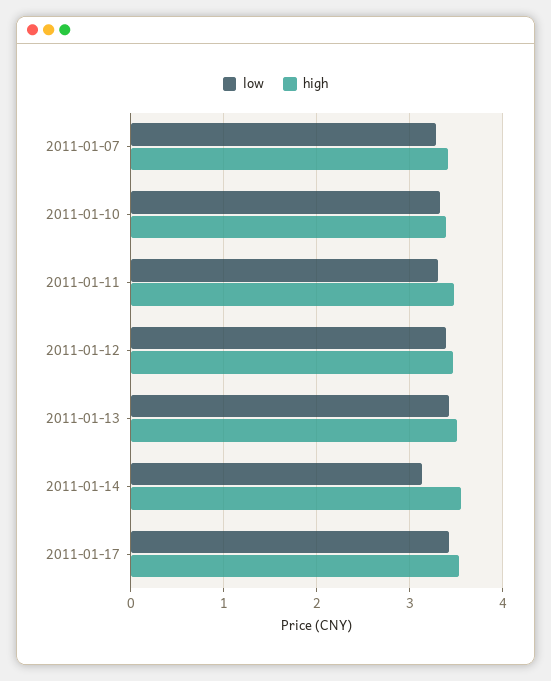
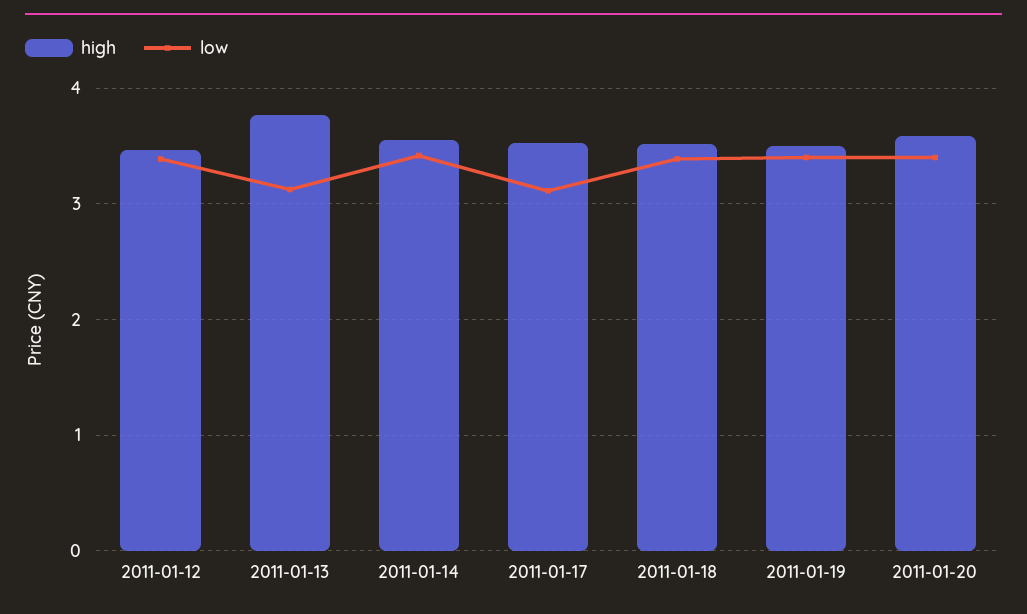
low, 2011-01-07: 3.3 -> none
high, 2011-01-07: 3.4 -> none
low, 2011-01-10: 3.3 -> none
high, 2011-01-10: 3.4 -> none
low, 2011-01-11: 3.3 -> none
high, 2011-01-11: 3.5 -> none
low, 2011-01-13: 3.4 -> 3.1
high, 2011-01-13: 3.5 -> 3.8
low, 2011-01-14: 3.1 -> 3.4
low, 2011-01-17: 3.4 -> 3.1
high, 2011-01-18: none -> 3.5
low, 2011-01-18: none -> 3.4
high, 2011-01-19: none -> 3.5
low, 2011-01-19: none -> 3.4
high, 2011-01-20: none -> 3.6
low, 2011-01-20: none -> 3.4

